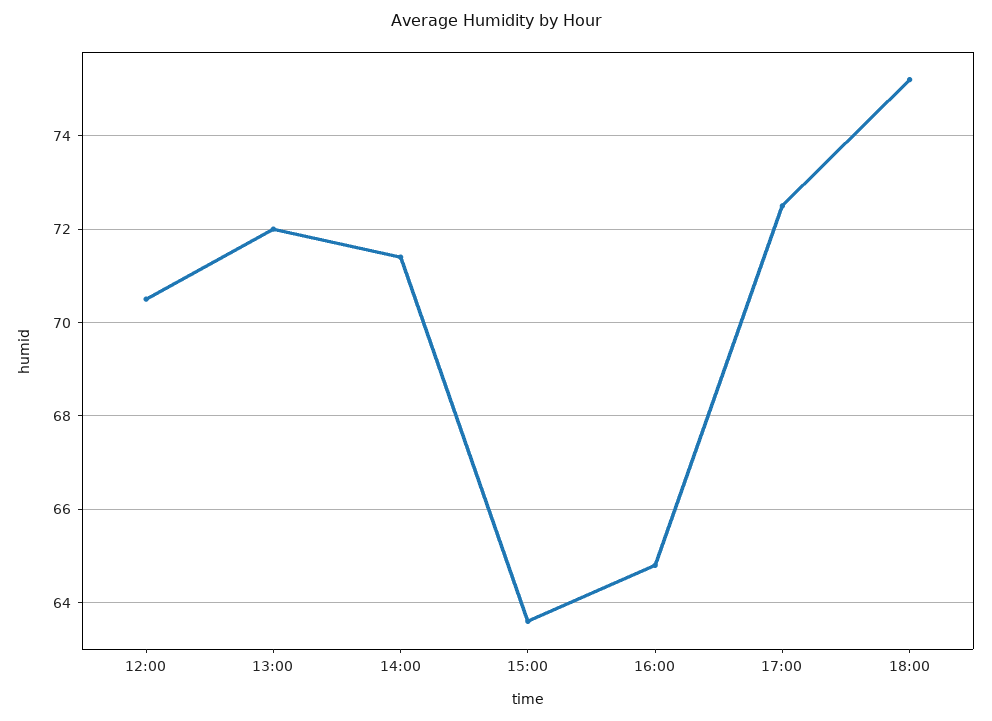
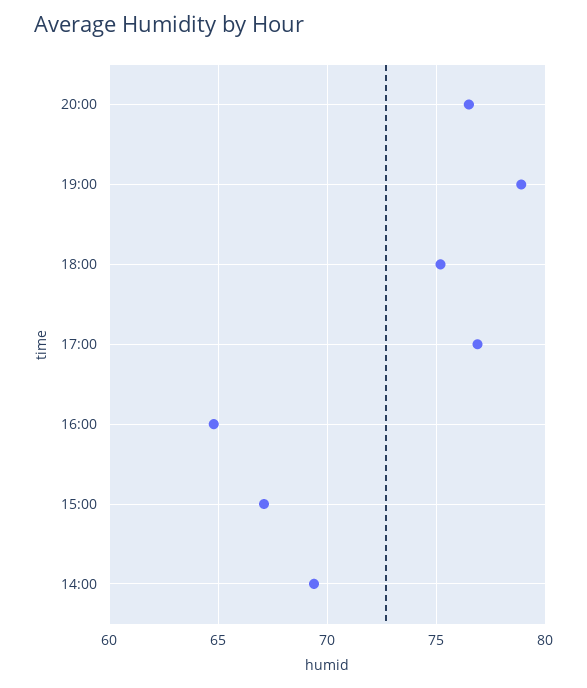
12:00: 70.5 -> none
13:00: 72 -> none
14:00: 71.5 -> 69.5
15:00: 63.5 -> 67
17:00: 72.5 -> 77
20:00: none -> 76.5
19:00: none -> 79

